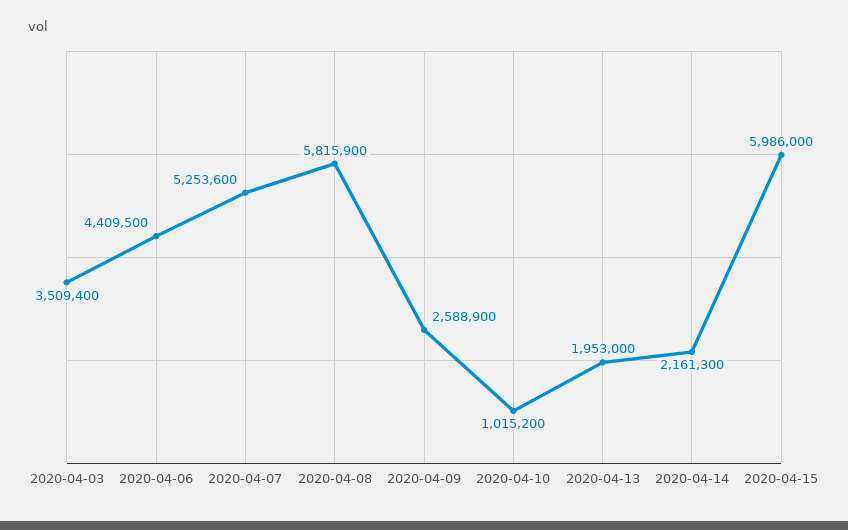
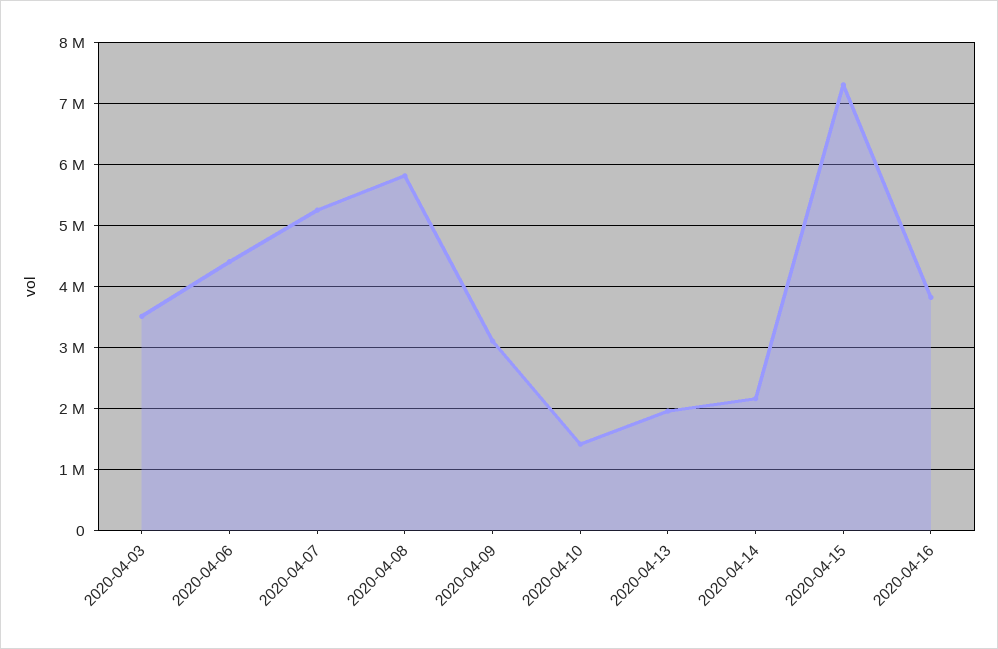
2020-04-09: 2588900 -> 3100000
2020-04-10: 1015200 -> 1400000
2020-04-15: 5986000 -> 7300000
2020-04-16: none -> 3800000

